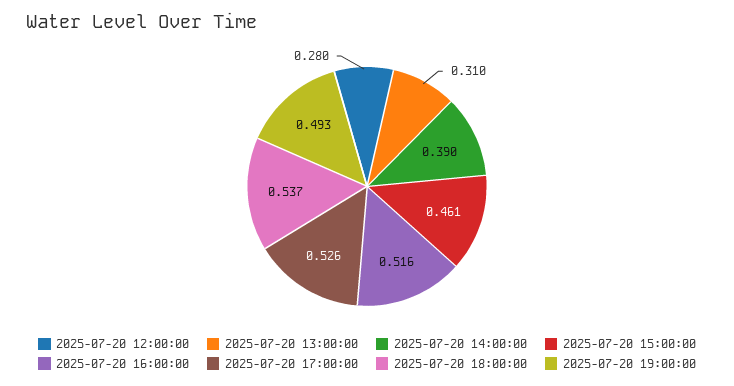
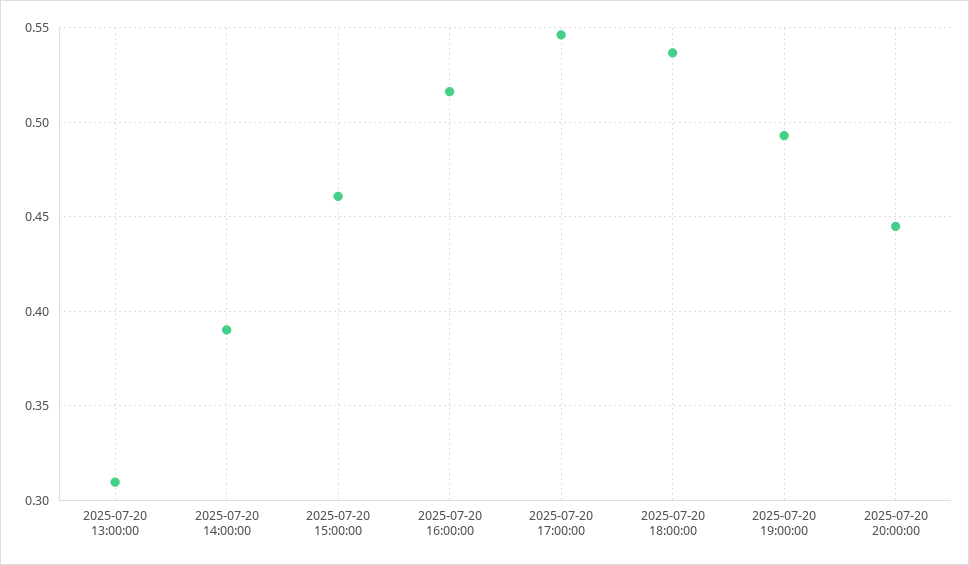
2025-07-20 12:00:00: 0.28 -> none
2025-07-20 17:00:00: 0.526 -> 0.545
2025-07-20 20:00:00: none -> 0.445

